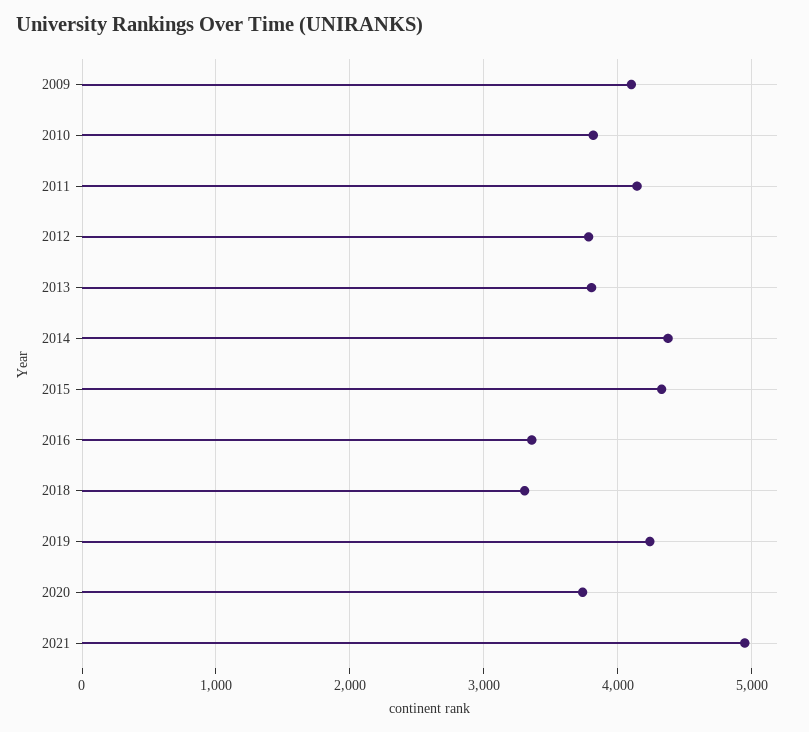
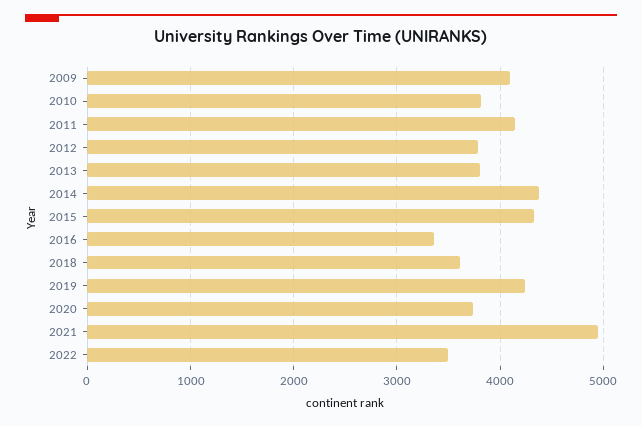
2018: 3300 -> 3600
2022: none -> 3500

